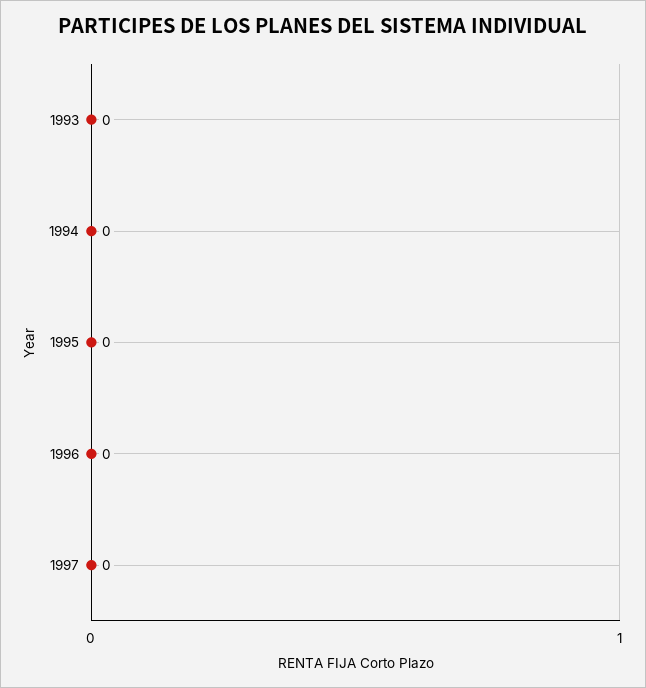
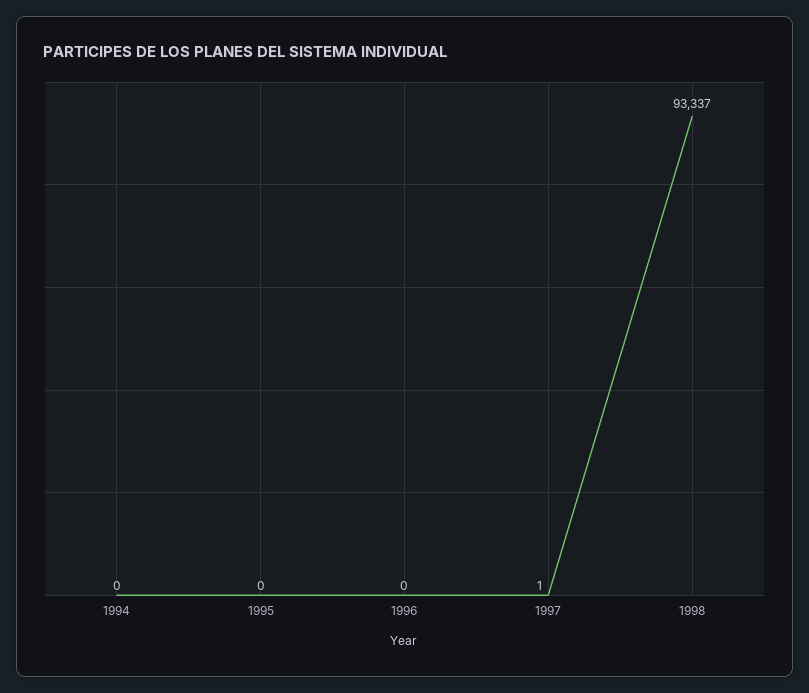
1993: 0 -> none
1997: 0 -> 1
1998: none -> 93337

